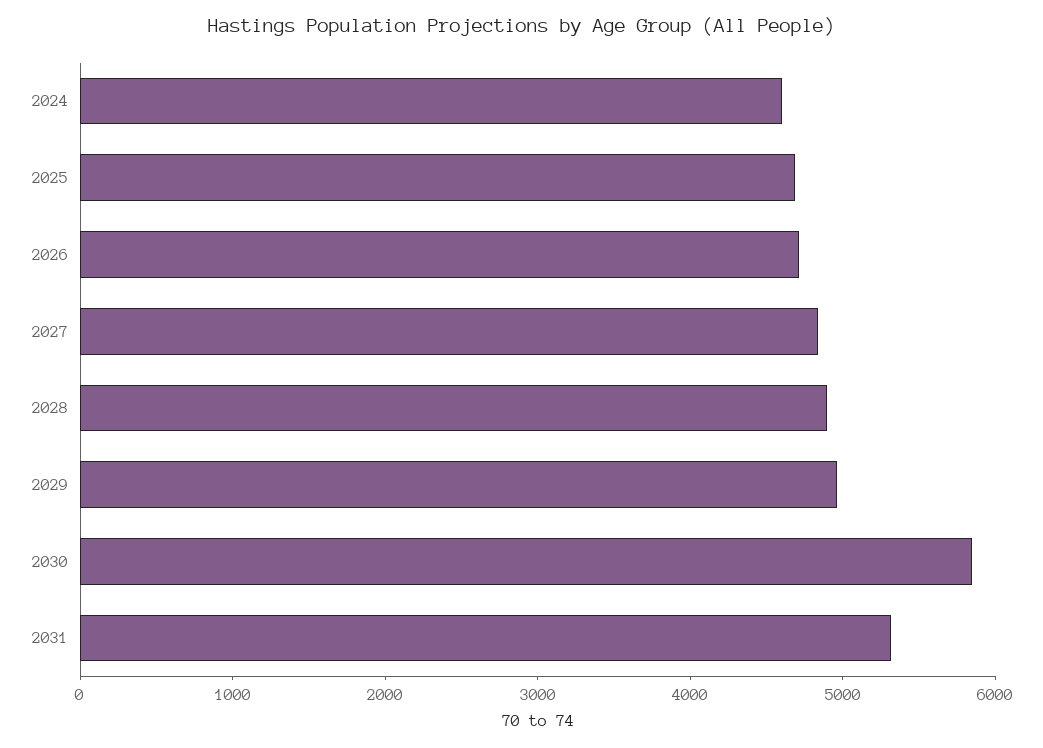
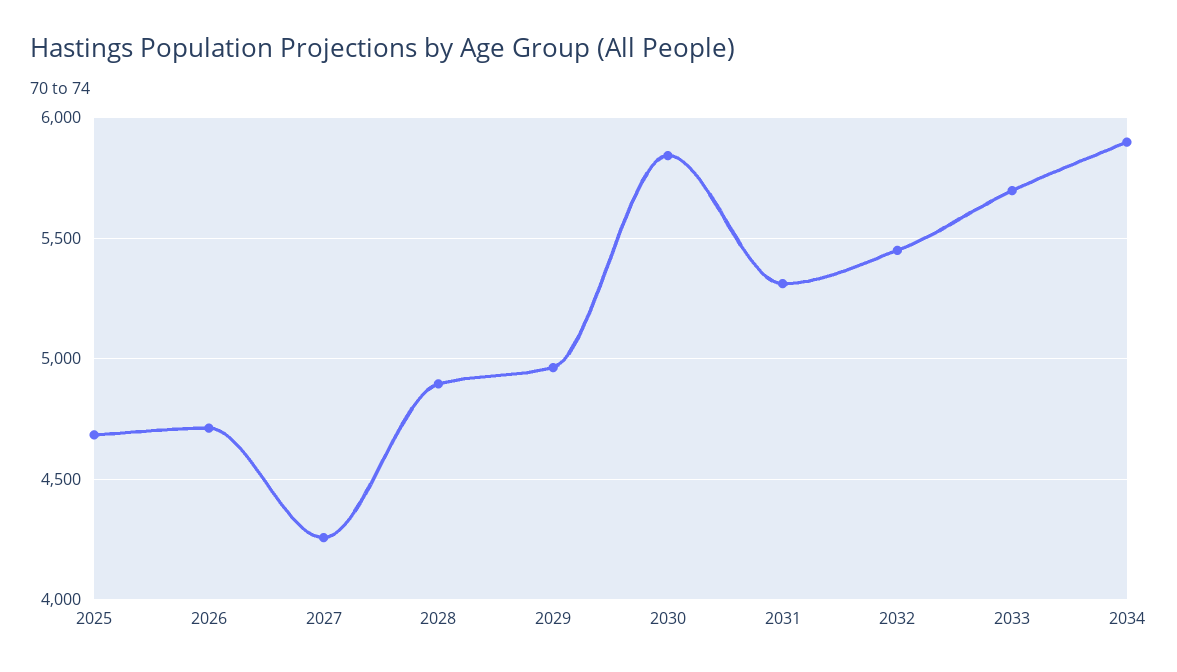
2024: 4600 -> none
2027: 4800 -> 4250
2032: none -> 5450
2033: none -> 5700
2034: none -> 5900

